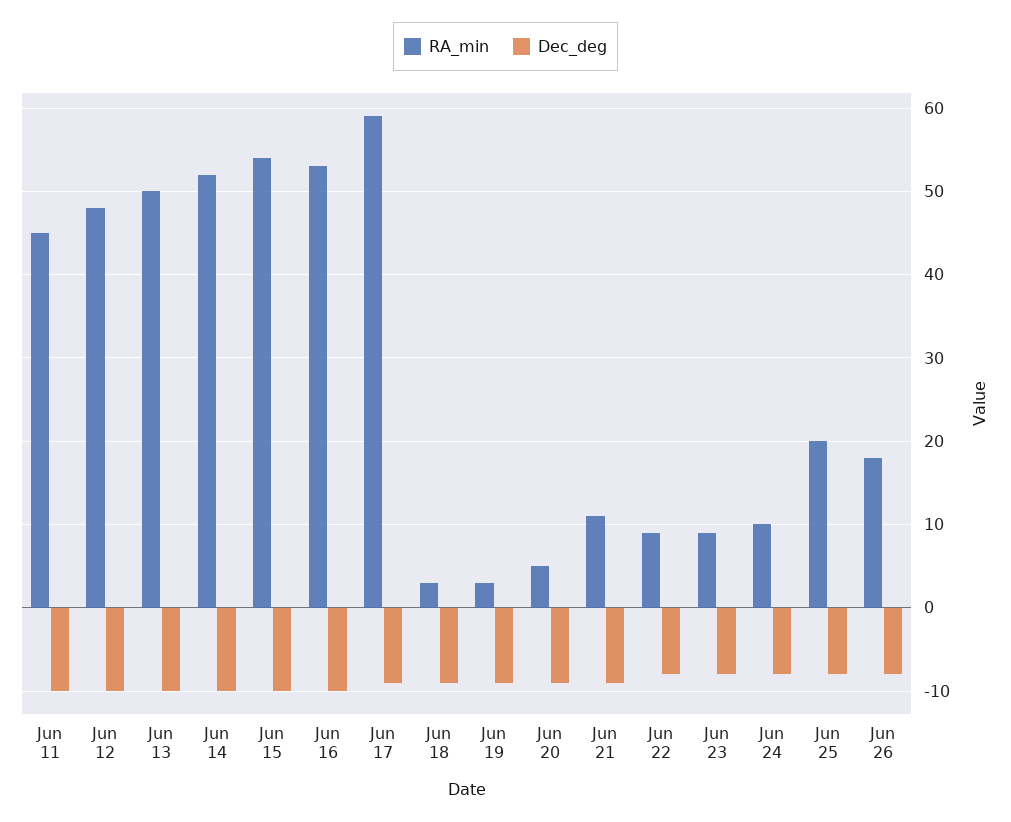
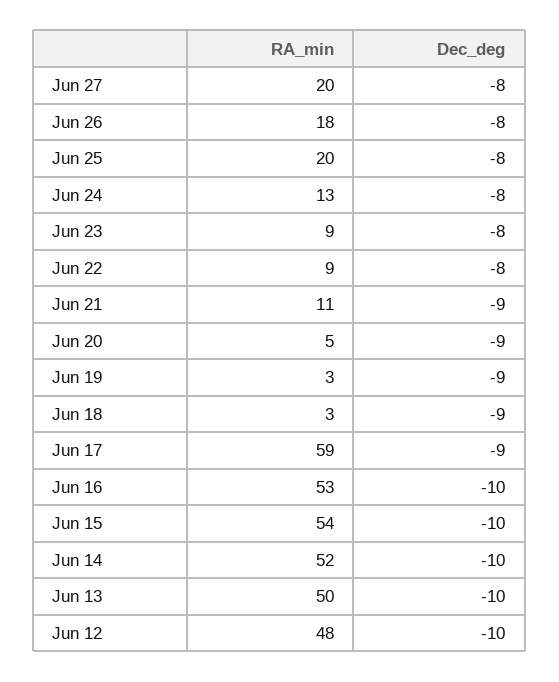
RA_min, Jun 11: 45 -> none
Dec_deg, Jun 11: -10 -> none
RA_min, Jun 24: 10 -> 13
RA_min, Jun 27: none -> 20
Dec_deg, Jun 27: none -> -8

